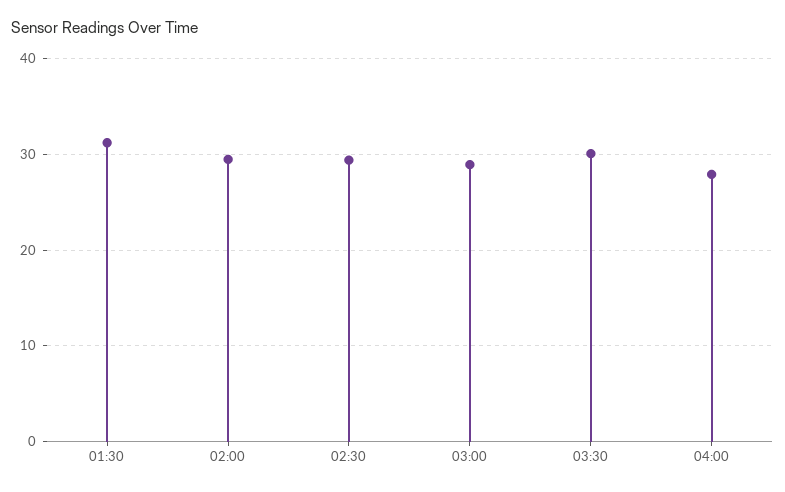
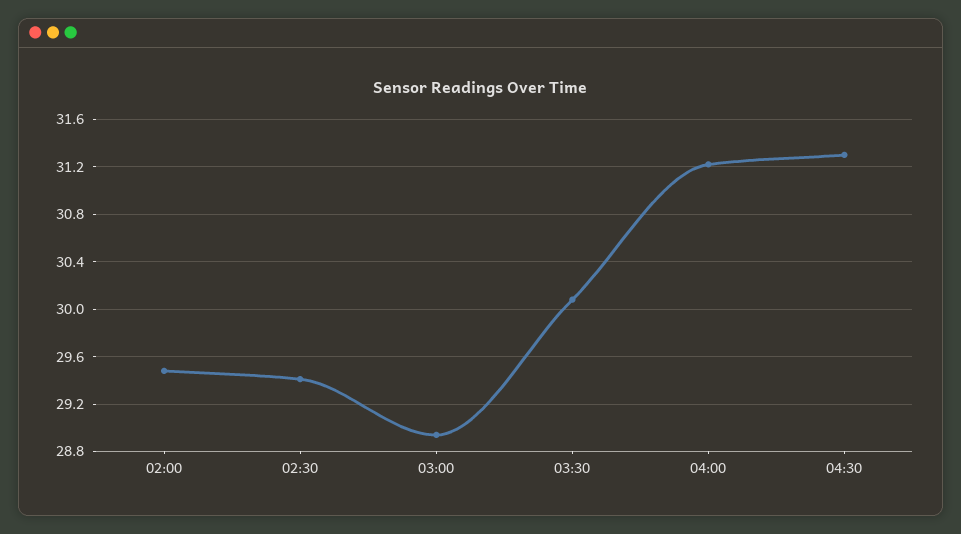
01:30: 31 -> none
04:00: 28 -> 31.2
04:30: none -> 31.3

